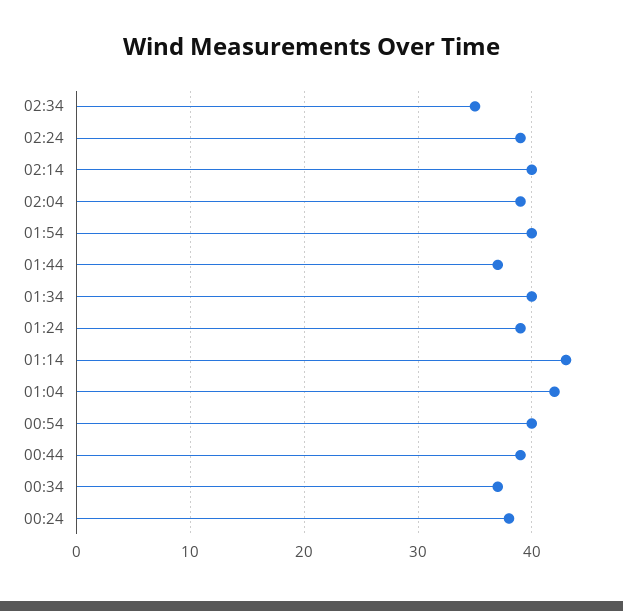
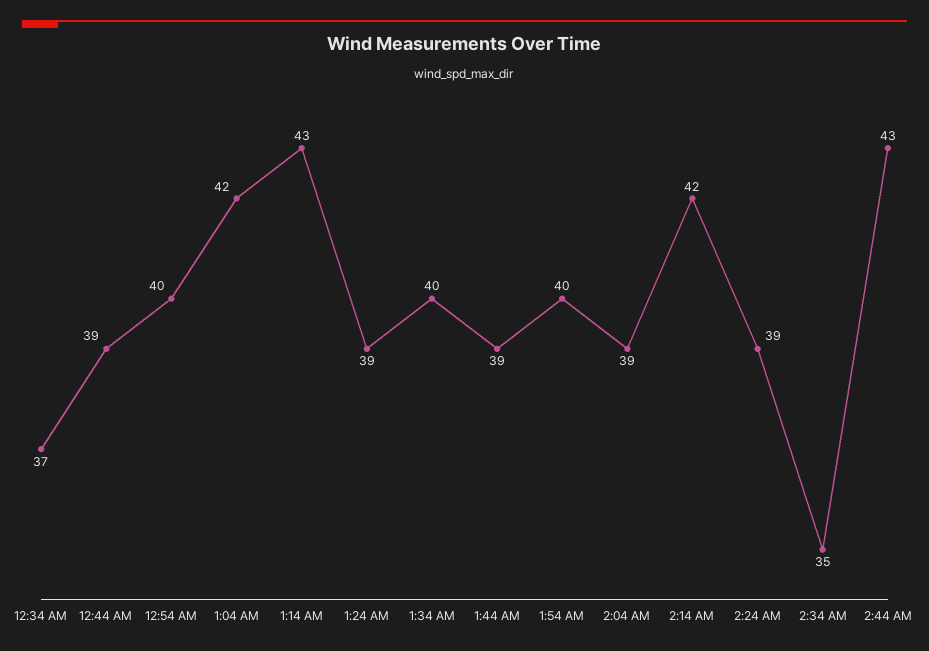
02:14: 40 -> 42
01:44: 37 -> 39
00:24: 38 -> none
2:44 AM: none -> 43

